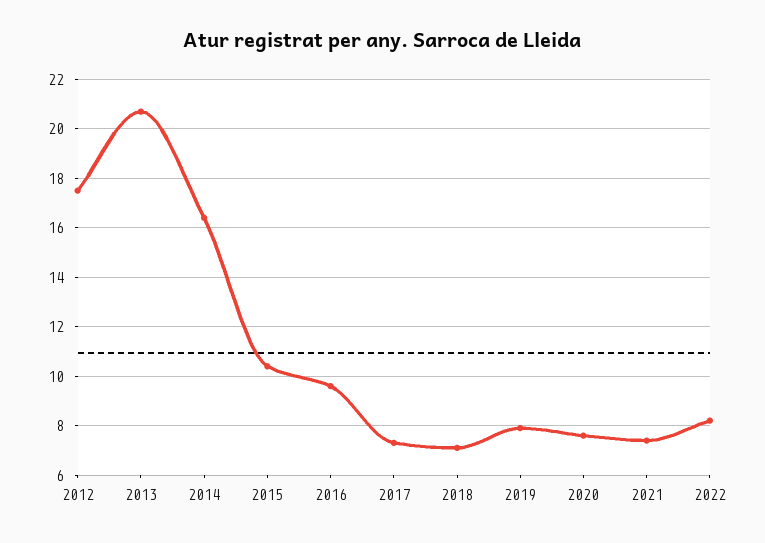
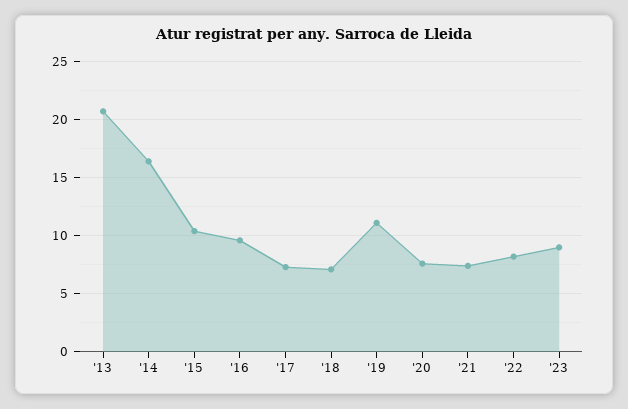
2012: 17.5 -> none
2019: 8 -> 11
'23: none -> 9

